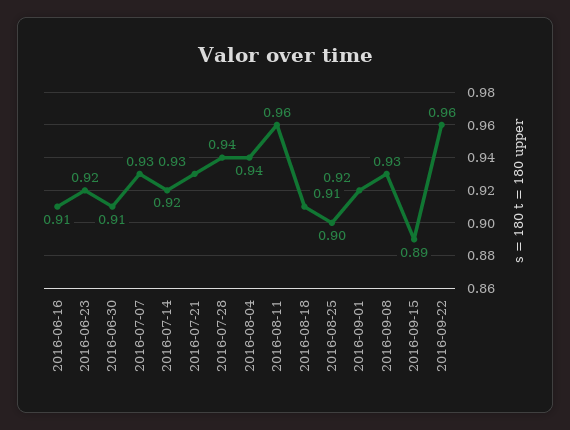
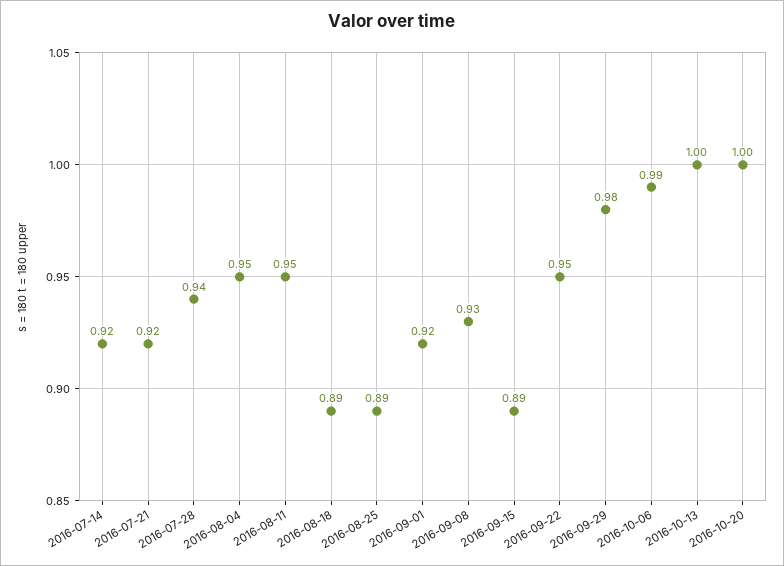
2016-06-16: 0.91 -> none
2016-06-23: 0.92 -> none
2016-06-30: 0.91 -> none
2016-07-07: 0.93 -> none
2016-07-21: 0.93 -> 0.92
2016-08-04: 0.94 -> 0.95
2016-08-11: 0.96 -> 0.95
2016-08-18: 0.91 -> 0.89
2016-08-25: 0.9 -> 0.89
2016-09-22: 0.96 -> 0.95
2016-09-29: none -> 0.98
2016-10-06: none -> 0.99
2016-10-13: none -> 1
2016-10-20: none -> 1

